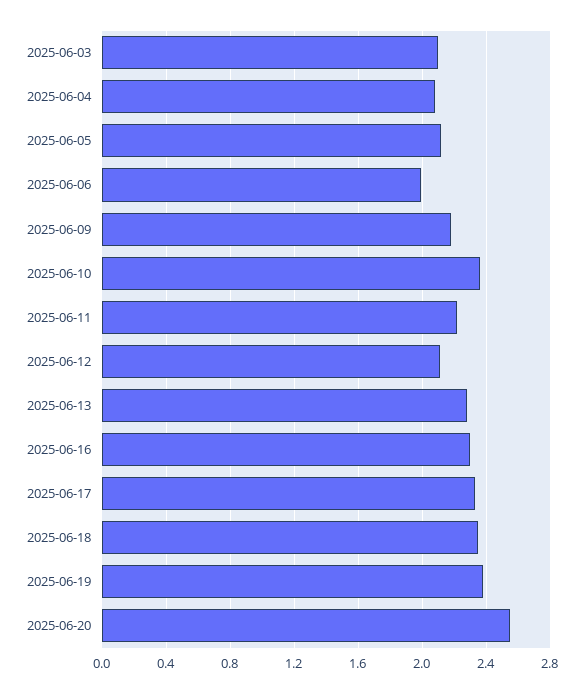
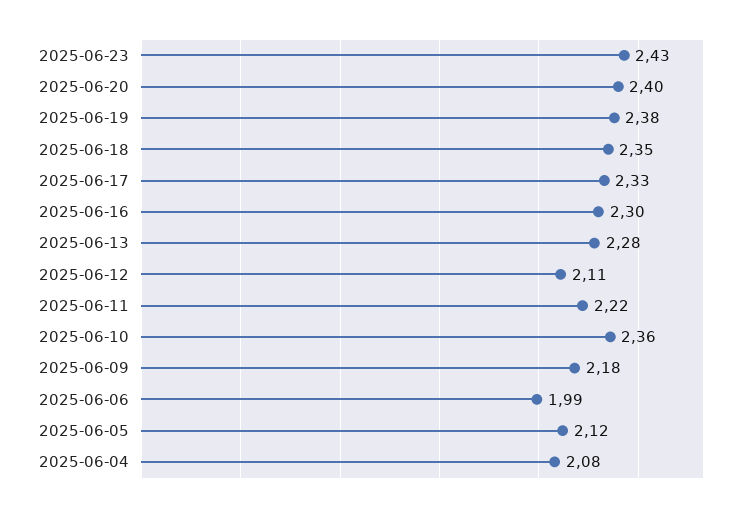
2025-06-03: 2.1 -> none
2025-06-20: 2.55 -> 2.4
2025-06-23: none -> 2.43

